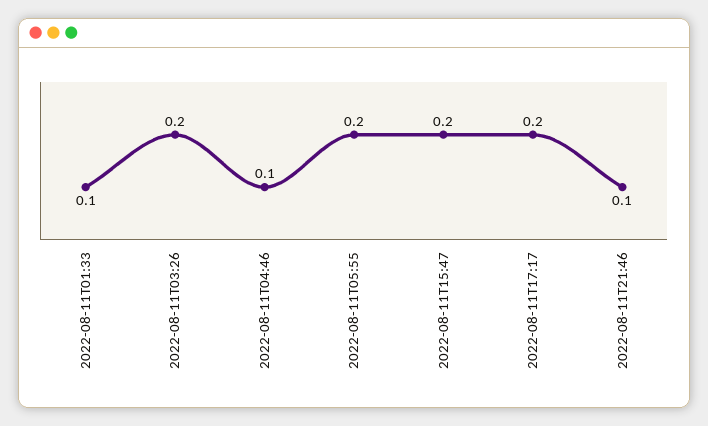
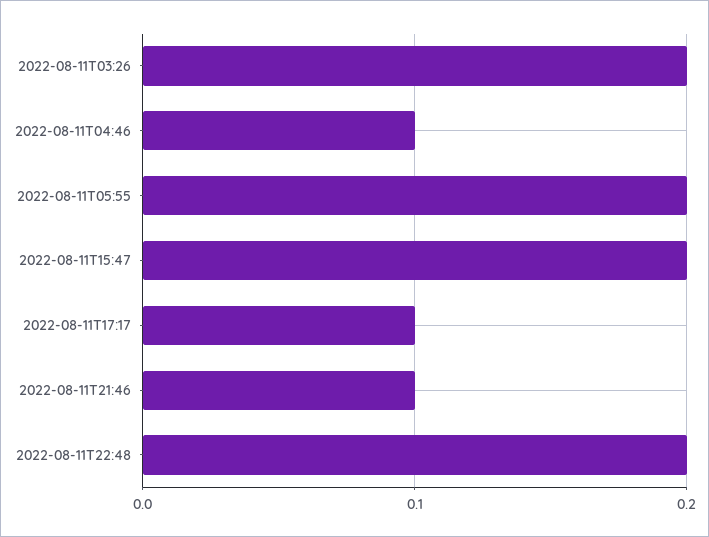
2022-08-11T01:33: 0.1 -> none
2022-08-11T17:17: 0.2 -> 0.1
2022-08-11T22:48: none -> 0.2

